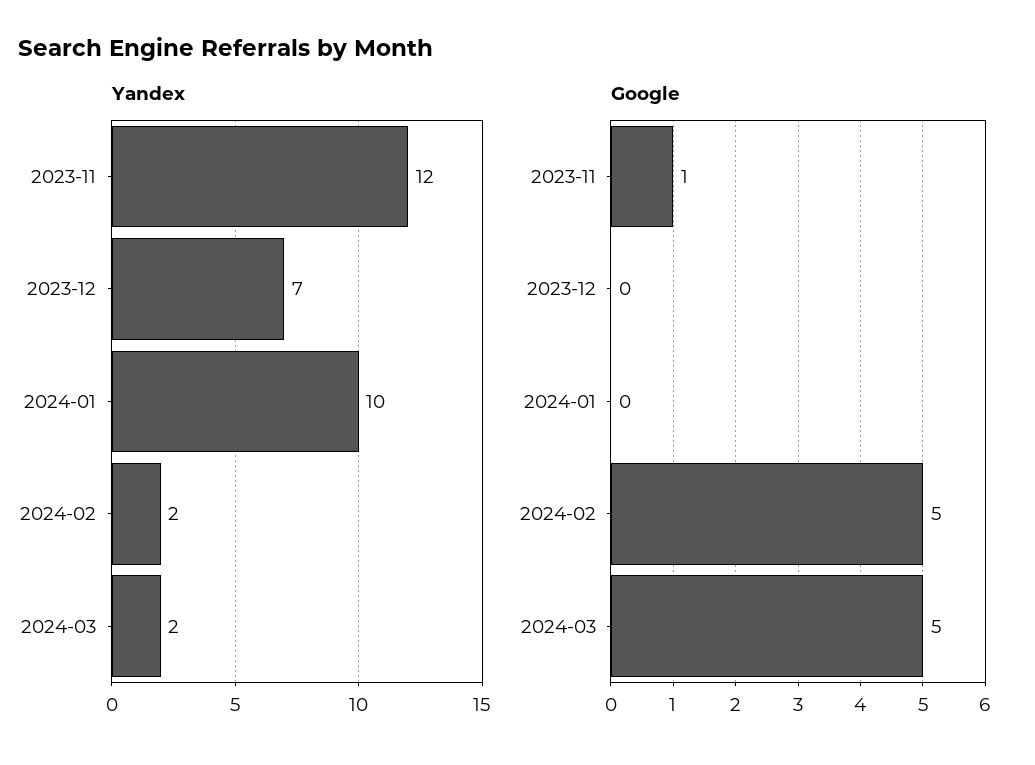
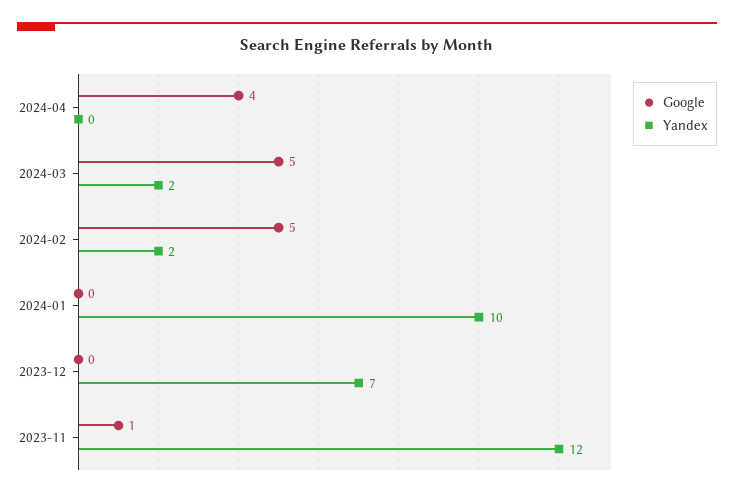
Google, 2024-04: none -> 4
Yandex, 2024-04: none -> 0

